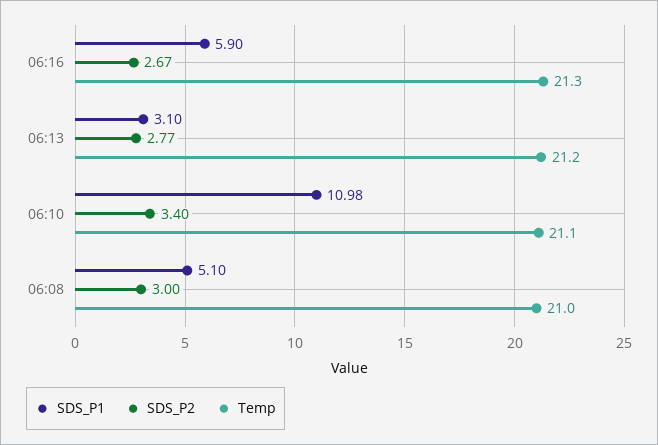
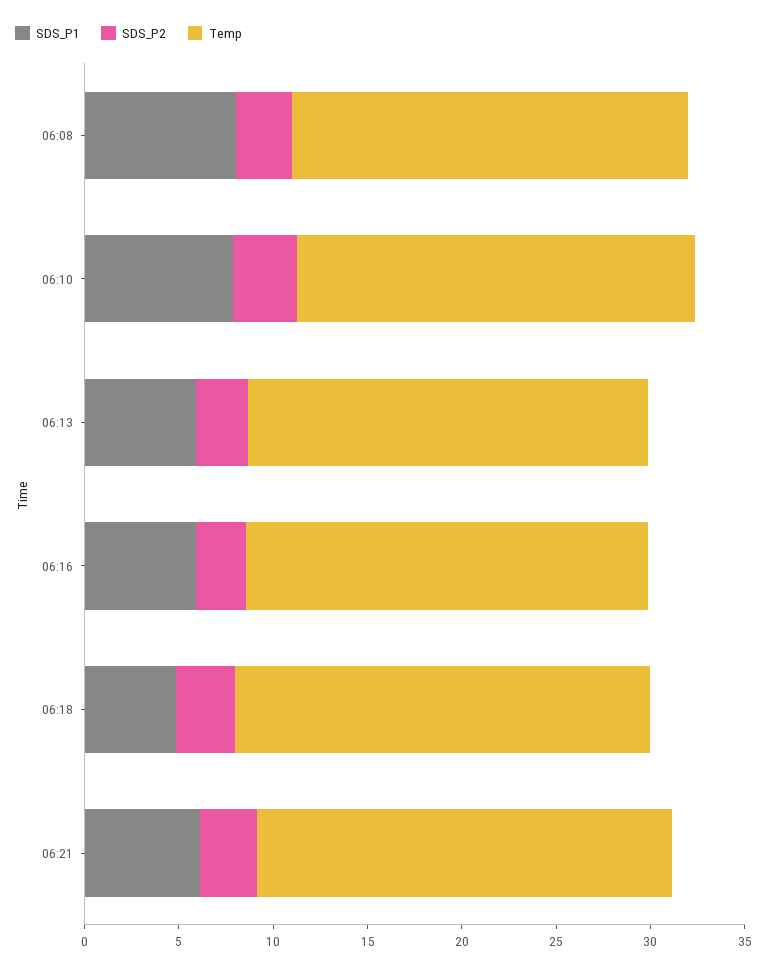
SDS_P1, 06:13: 3.1 -> 6
SDS_P1, 06:10: 10.98 -> 8
SDS_P1, 06:08: 5.1 -> 8
SDS_P1, 06:18: none -> 5
SDS_P2, 06:18: none -> 3
Temp, 06:18: none -> 22
SDS_P1, 06:21: none -> 6
SDS_P2, 06:21: none -> 3
Temp, 06:21: none -> 22

